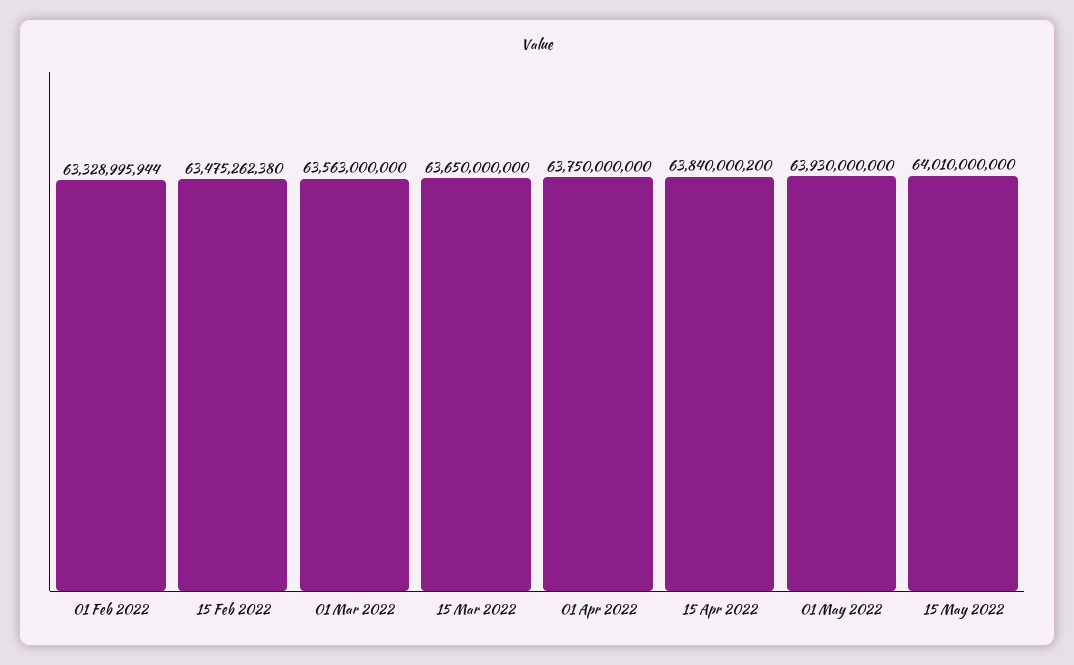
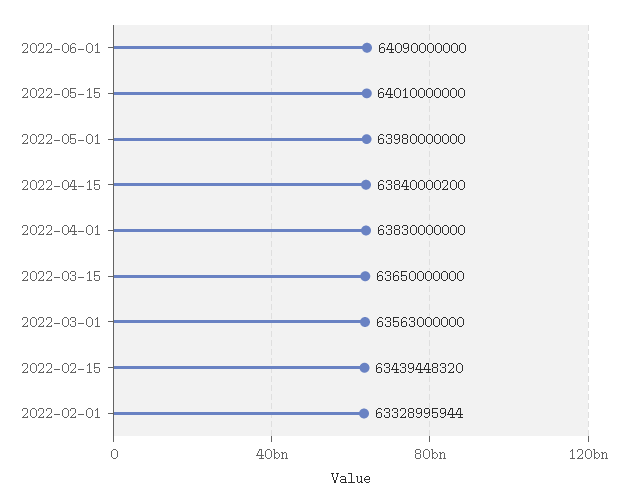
15 Feb 2022: 63475262380 -> 63439448320
01 Apr 2022: 63750000000 -> 63830000000
01 May 2022: 63930000000 -> 63980000000
2022-06-01: none -> 64090000000

